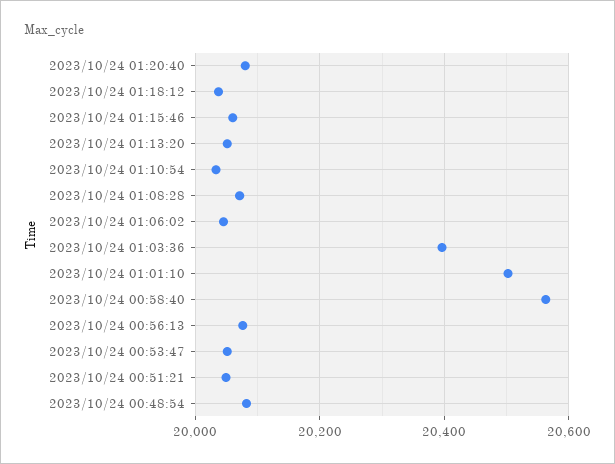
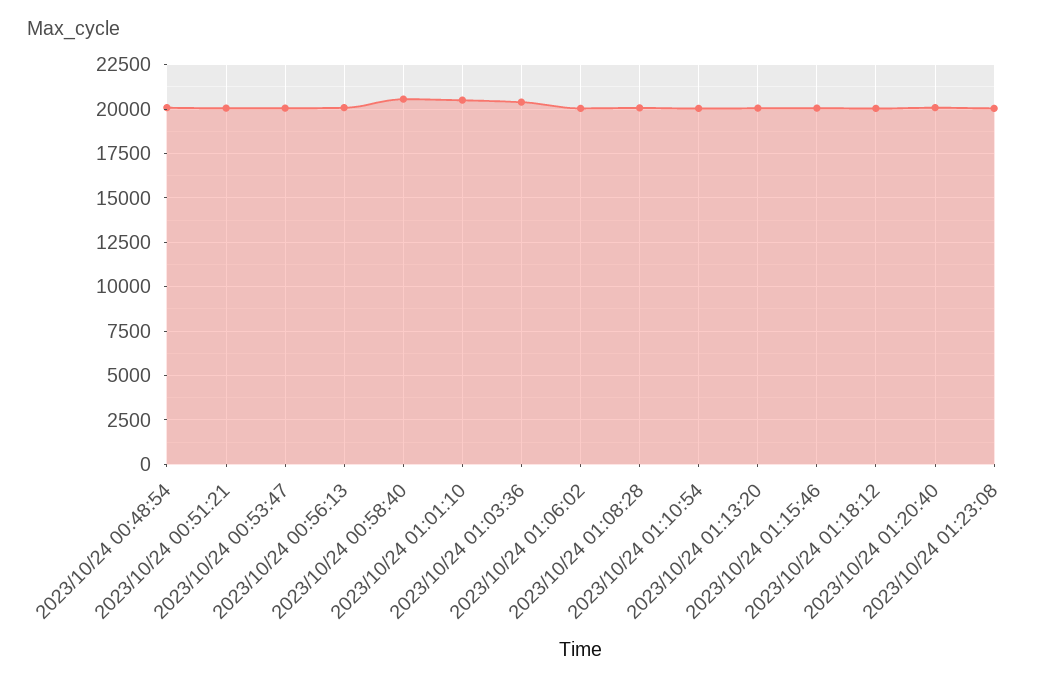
2023/10/24 01:23:08: none -> 20000

